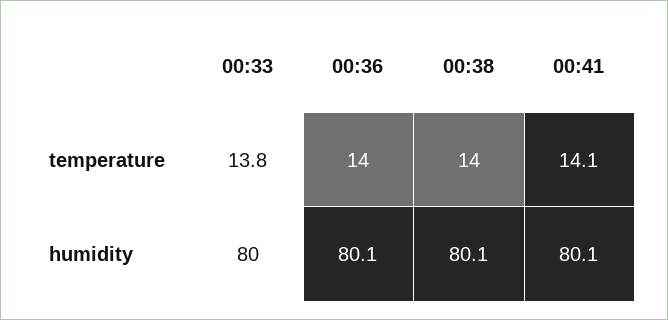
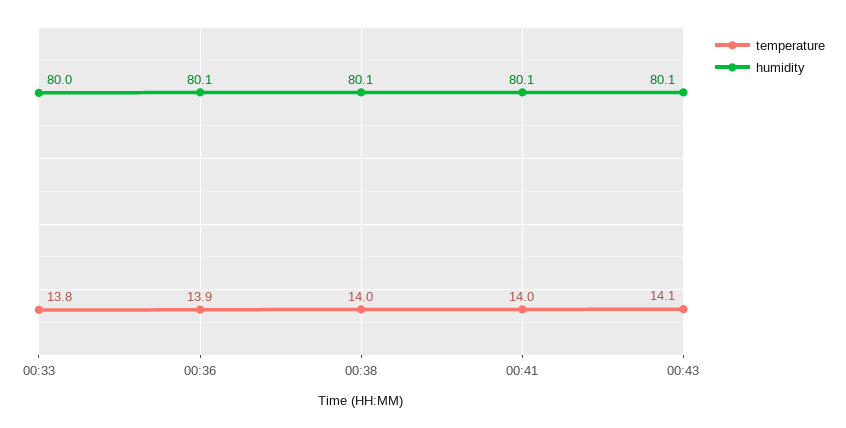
temperature, 00:36: 14 -> 13.9
temperature, 00:41: 14.1 -> 14
temperature, 00:43: none -> 14.1
humidity, 00:43: none -> 80.1

